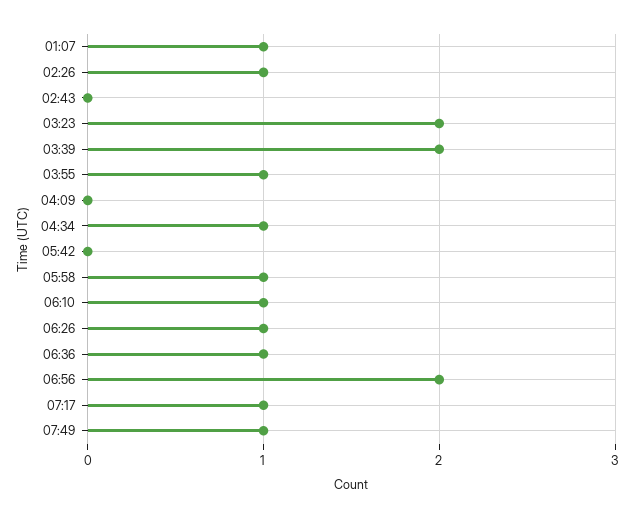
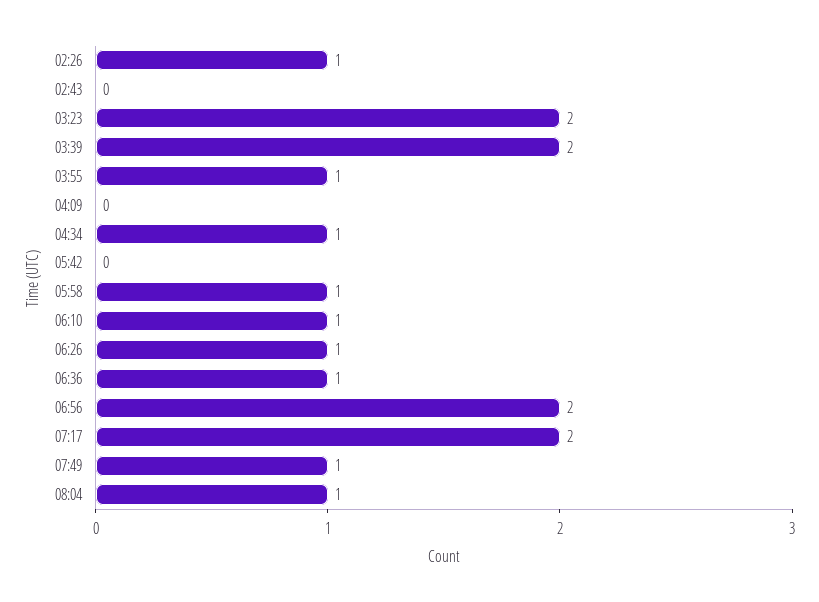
01:07: 1 -> none
07:17: 1 -> 2
08:04: none -> 1

